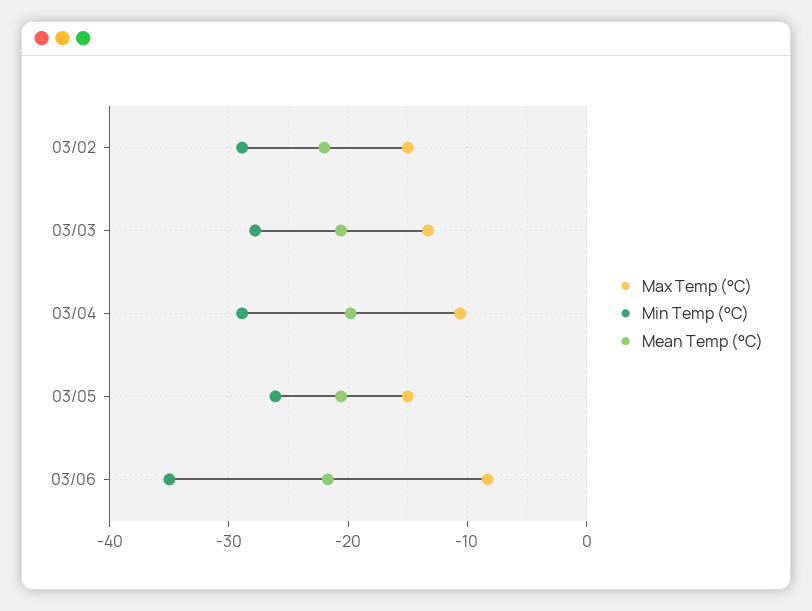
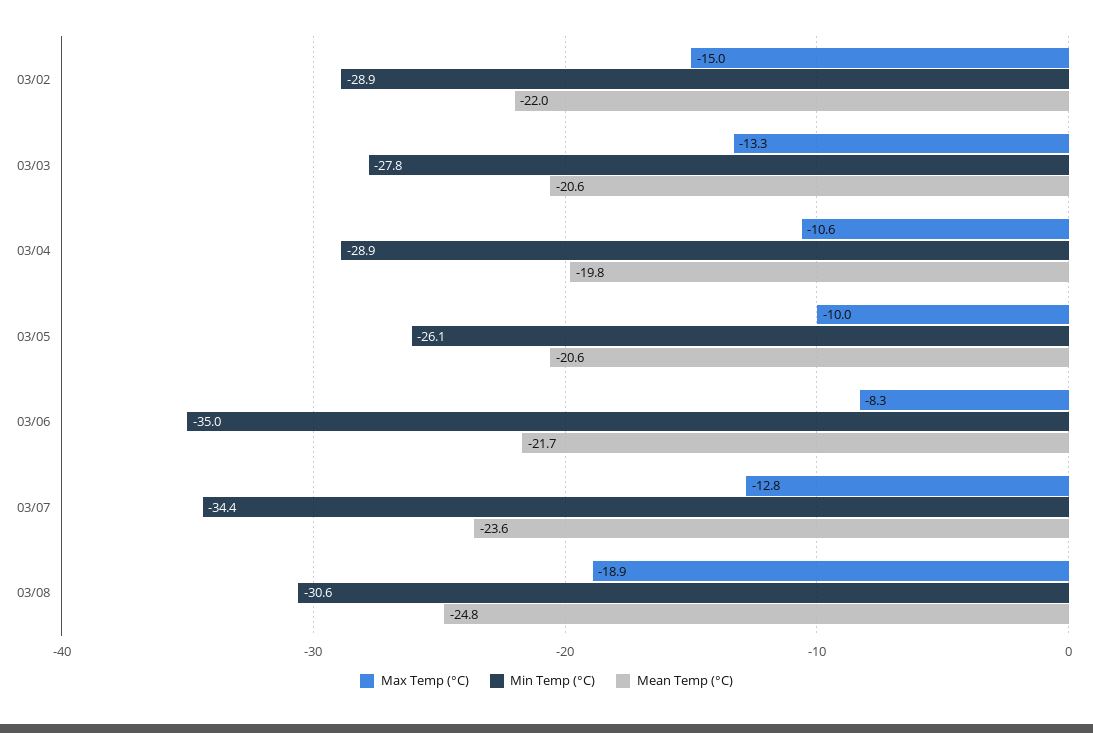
Max Temp (°C), 03/05: -15 -> -10
Max Temp (°C), 03/07: none -> -12.8
Min Temp (°C), 03/07: none -> -34.4
Mean Temp (°C), 03/07: none -> -23.6
Max Temp (°C), 03/08: none -> -18.9
Min Temp (°C), 03/08: none -> -30.6
Mean Temp (°C), 03/08: none -> -24.8

